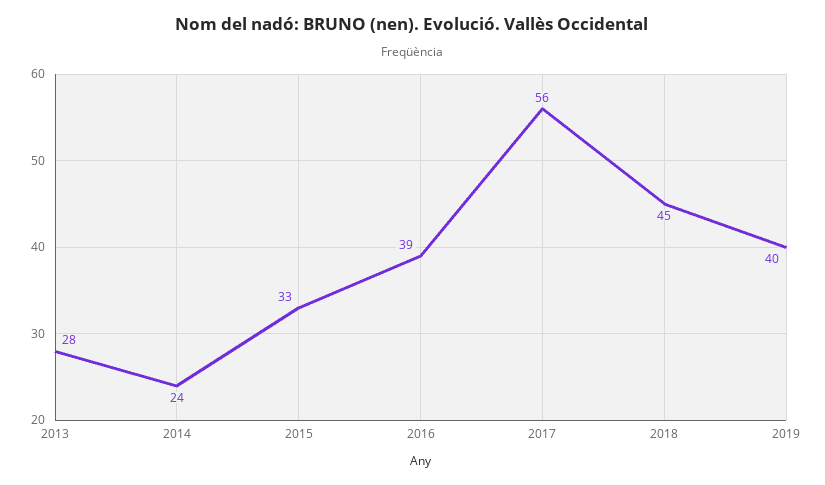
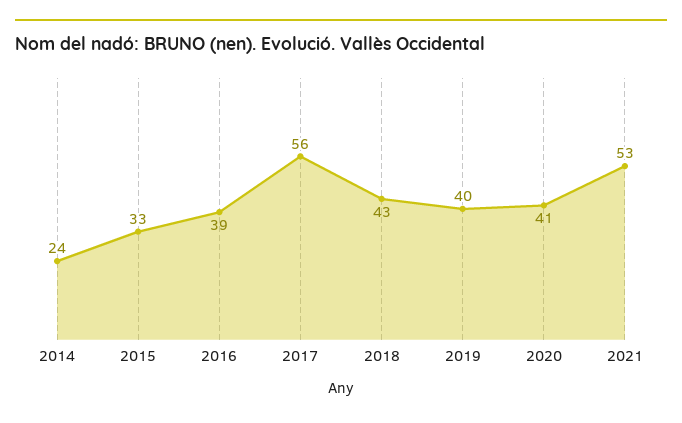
2013: 28 -> none
2018: 45 -> 43
2020: none -> 41
2021: none -> 53

